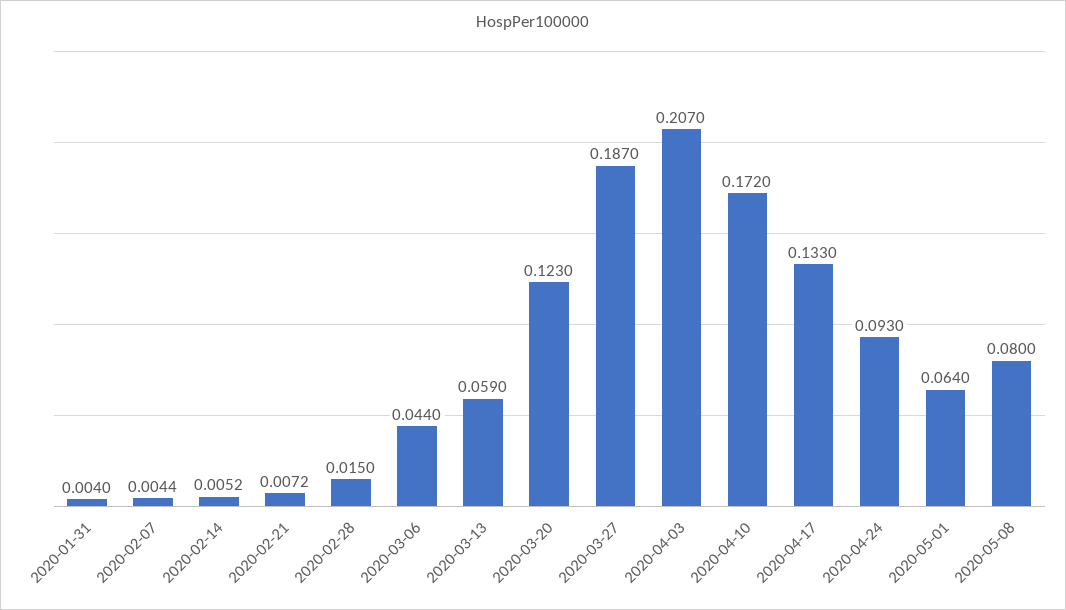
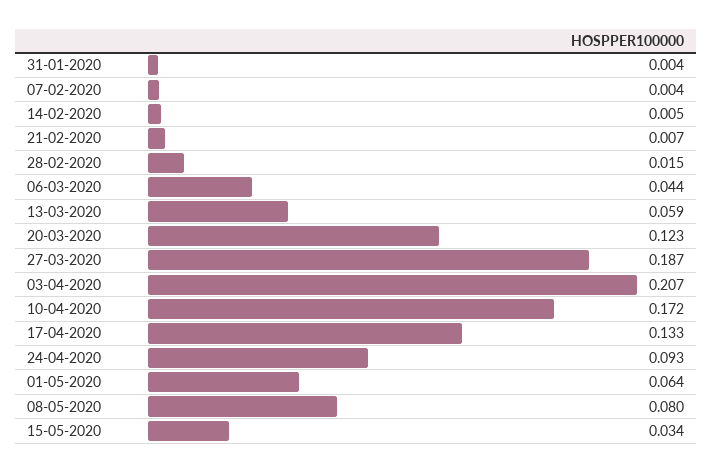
15-05-2020: none -> 0.034

